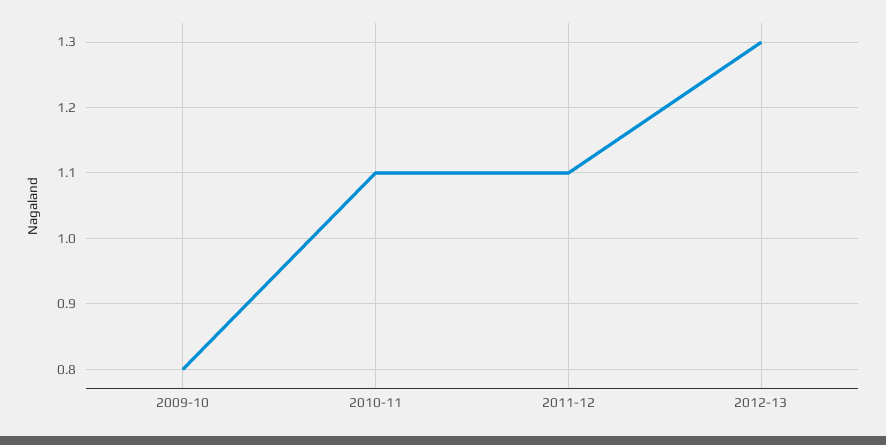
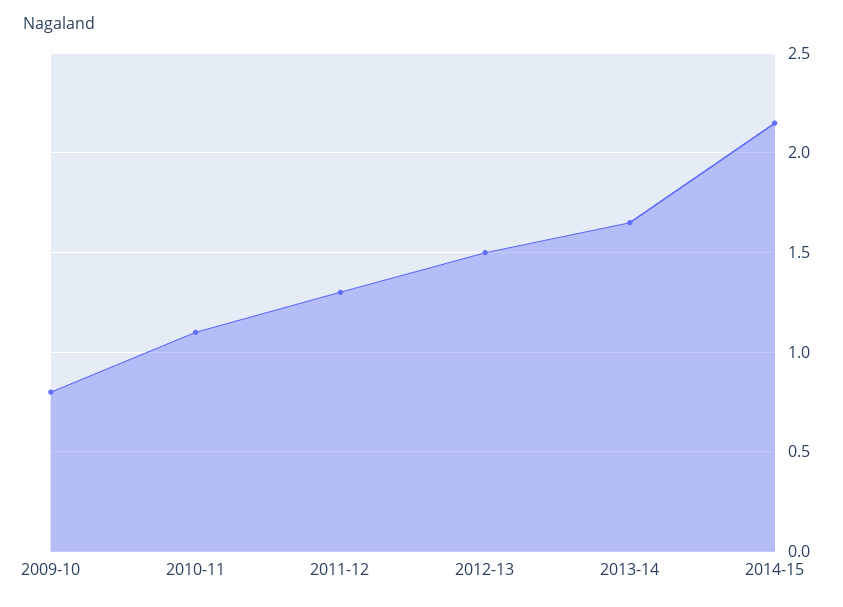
2011-12: 1.1 -> 1.3
2012-13: 1.3 -> 1.5
2013-14: none -> 1.65
2014-15: none -> 2.15

